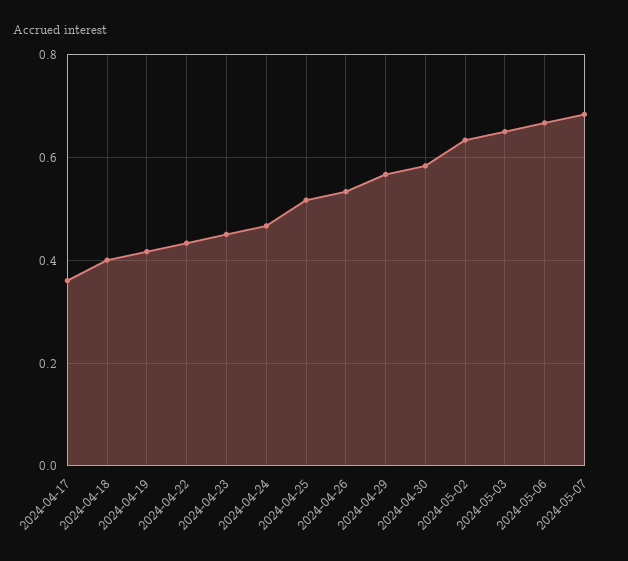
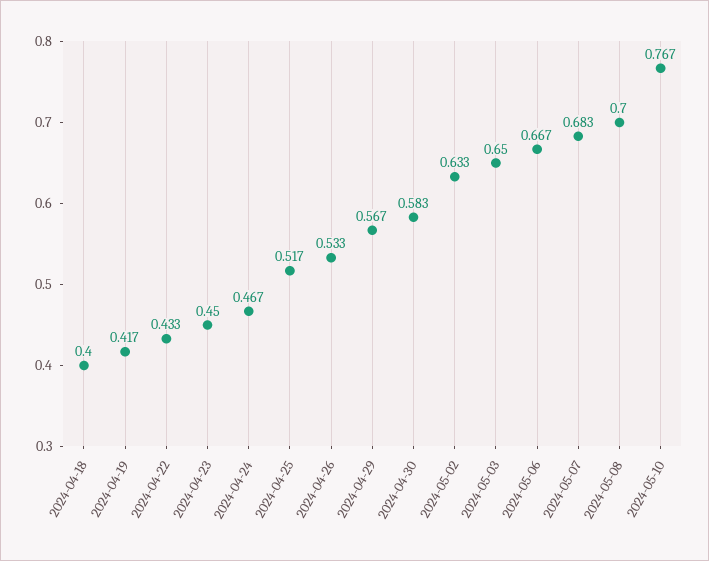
2024-04-17: 0.36 -> none
2024-05-08: none -> 0.7
2024-05-10: none -> 0.767

